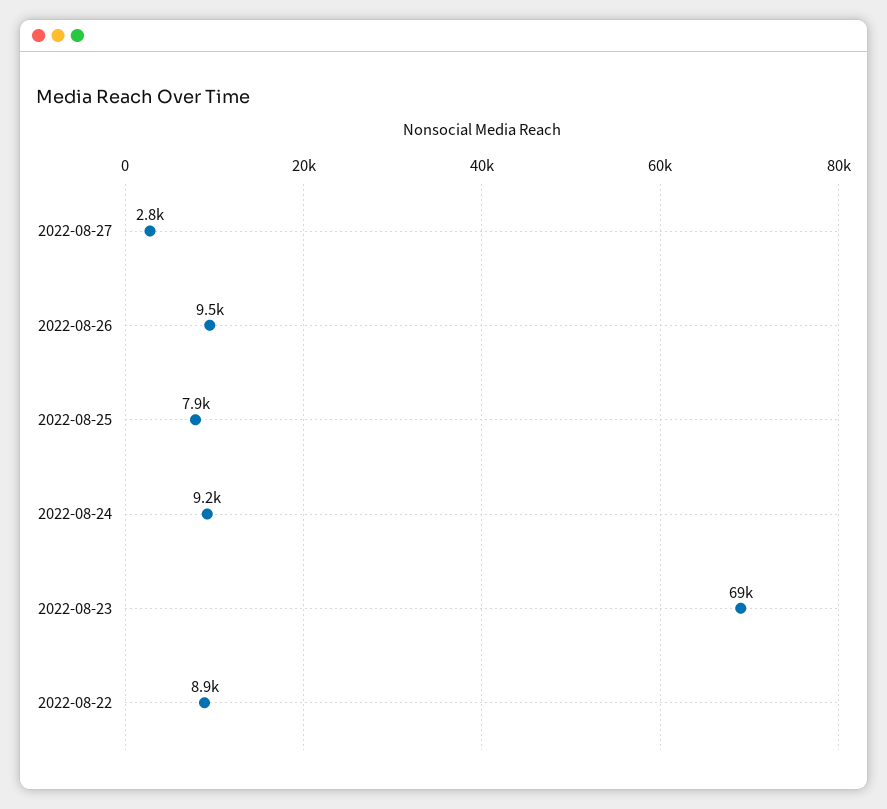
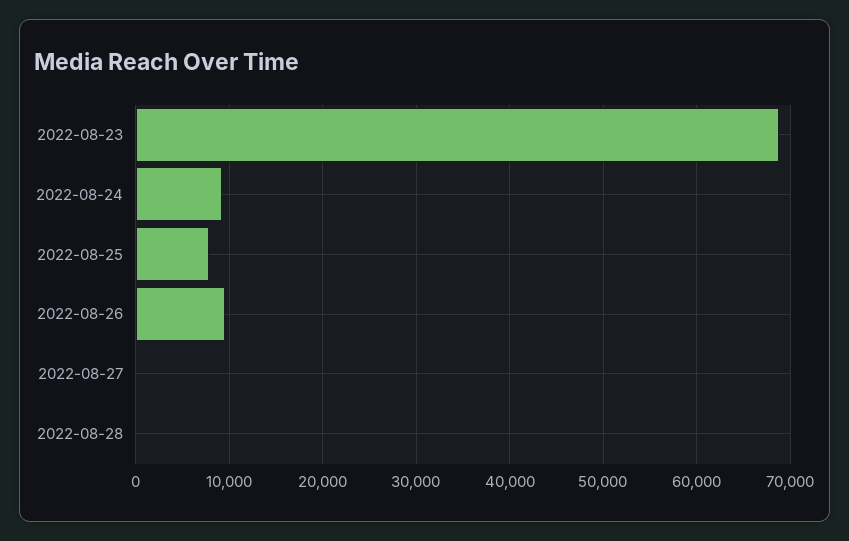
2022-08-27: 2800 -> 0
2022-08-22: 8900 -> none
2022-08-28: none -> 0

